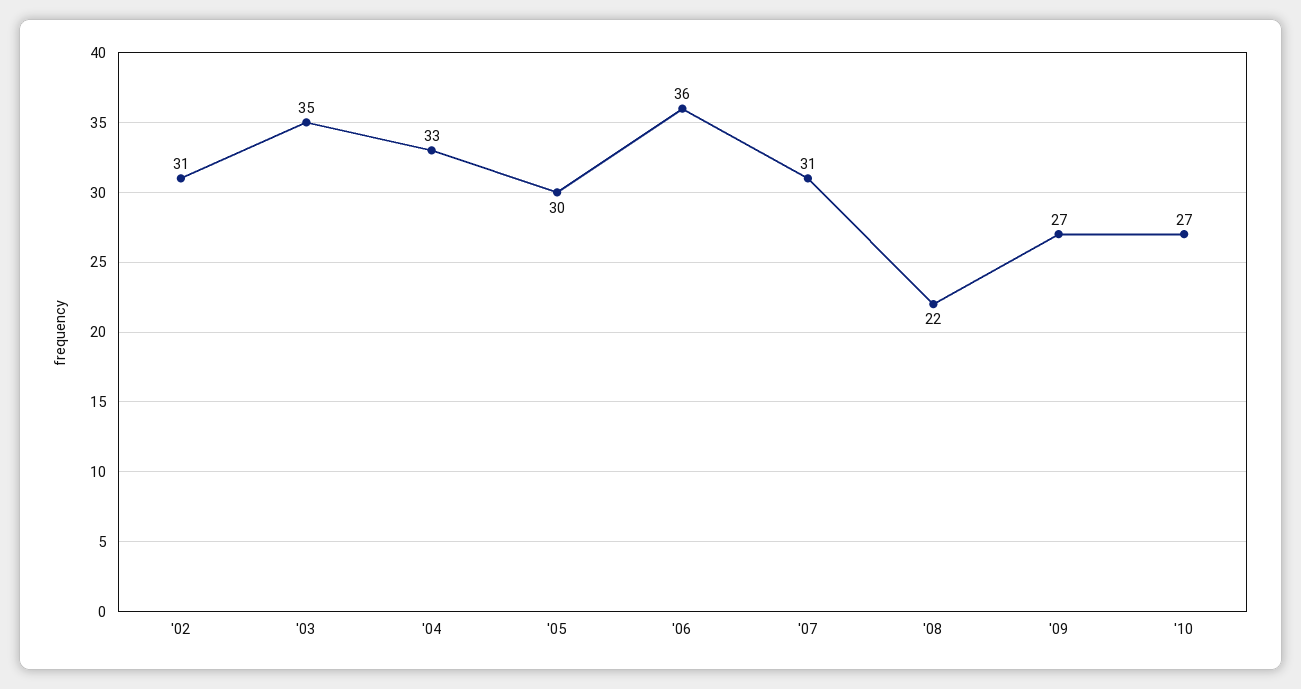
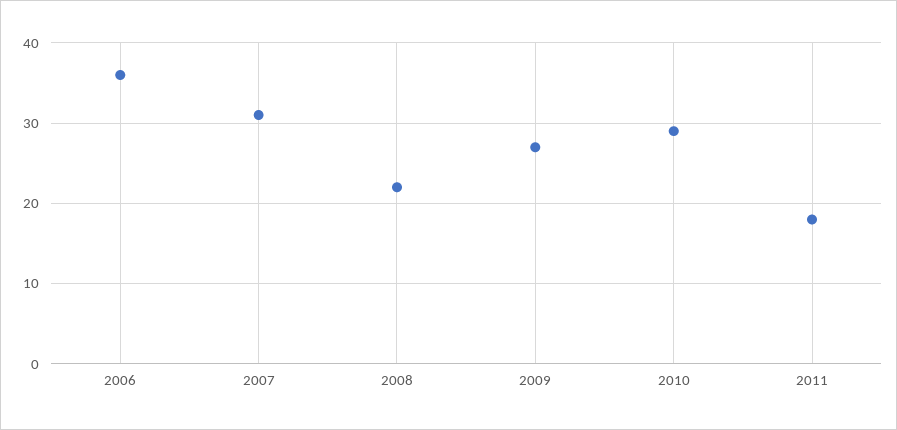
'02: 31 -> none
'03: 35 -> none
'04: 33 -> none
'05: 30 -> none
'10: 27 -> 29
2011: none -> 18

